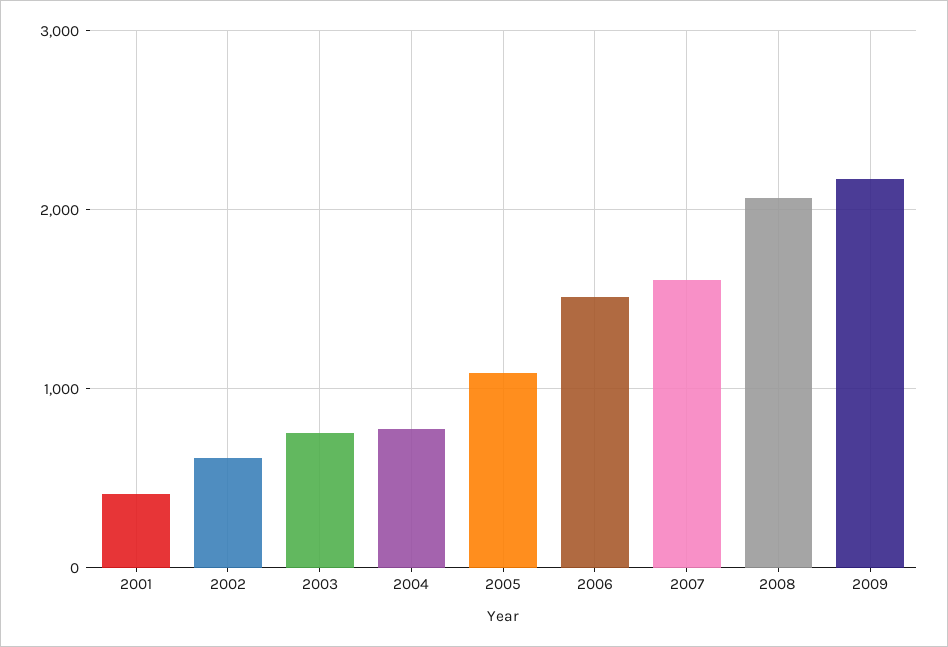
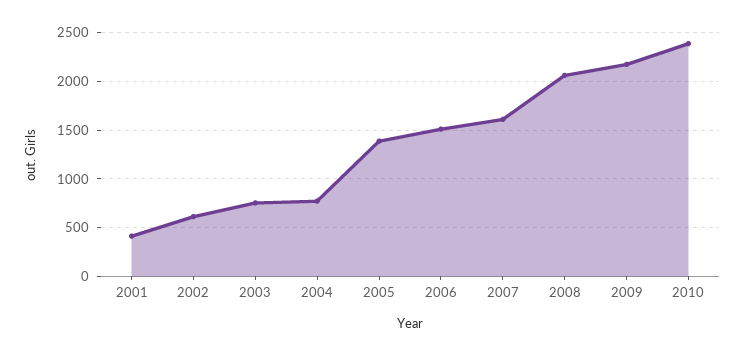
2005: 1100 -> 1400
2010: none -> 2400

